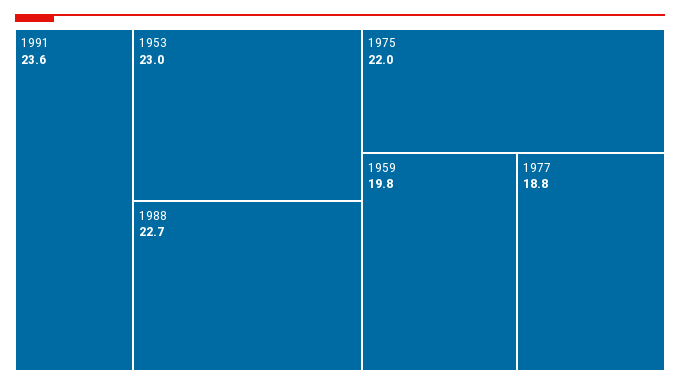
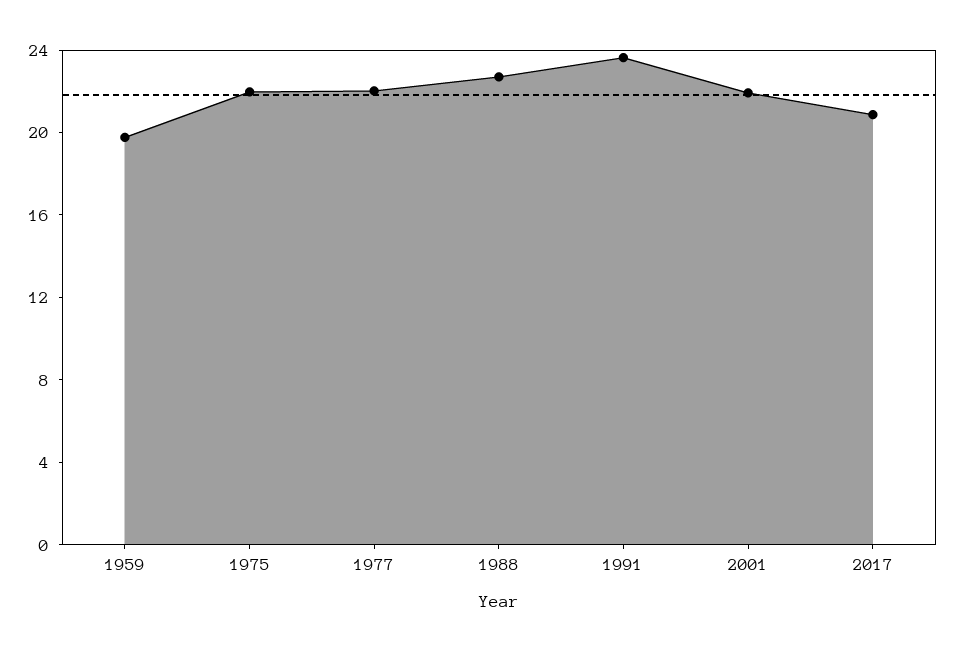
1953: 23 -> none
1977: 18.8 -> 22
2001: none -> 22
2017: none -> 21

